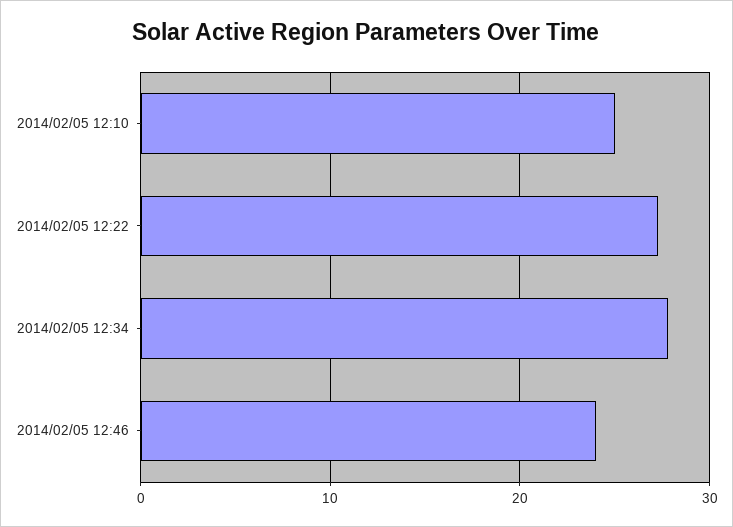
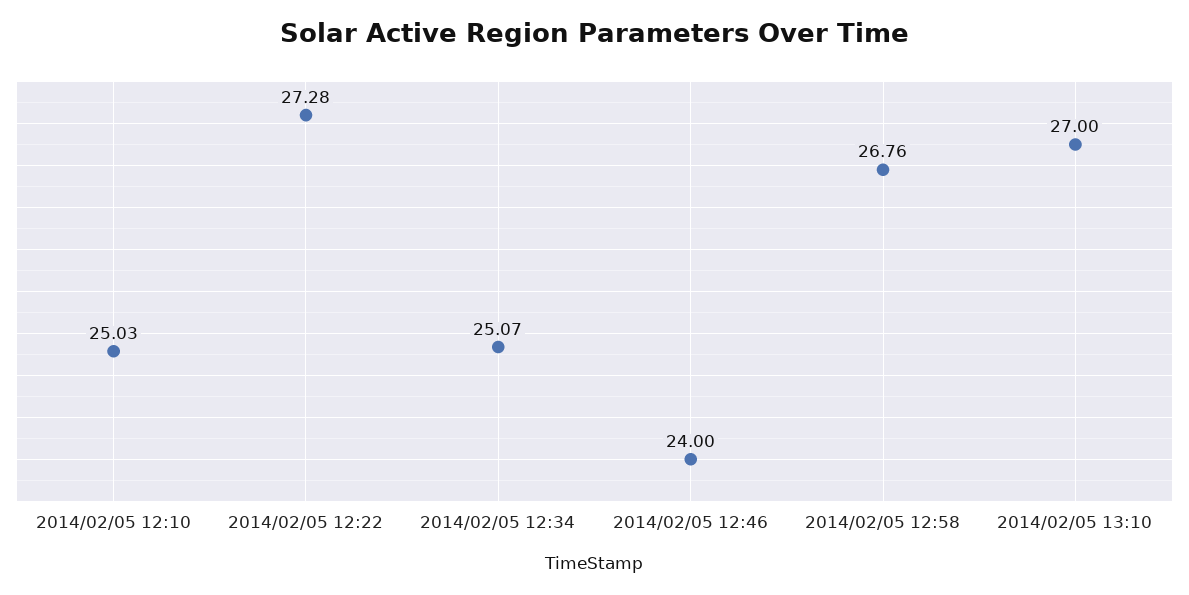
2014/02/05 12:34: 28 -> 25.07
2014/02/05 12:58: none -> 26.76
2014/02/05 13:10: none -> 27

